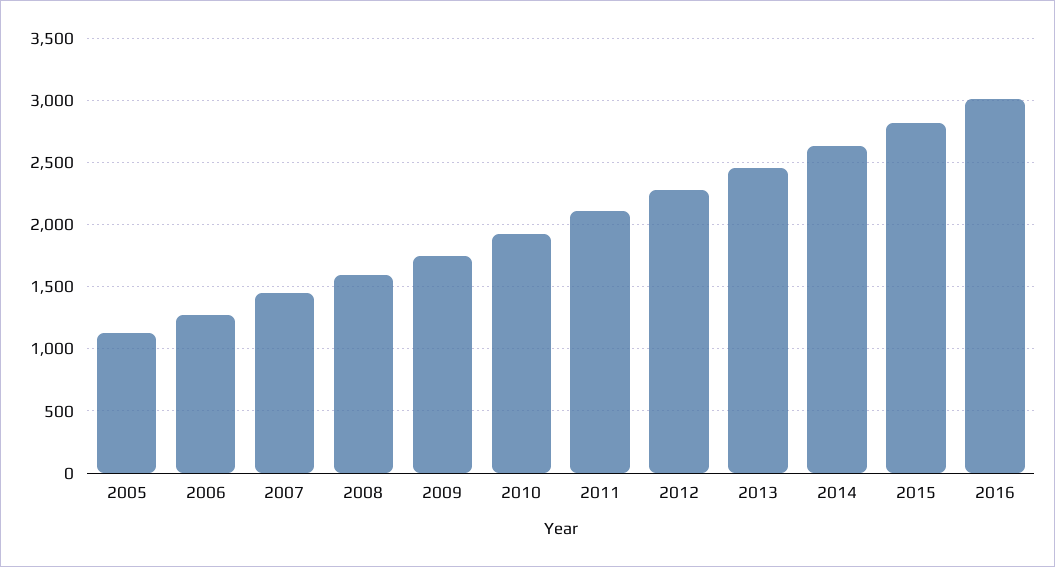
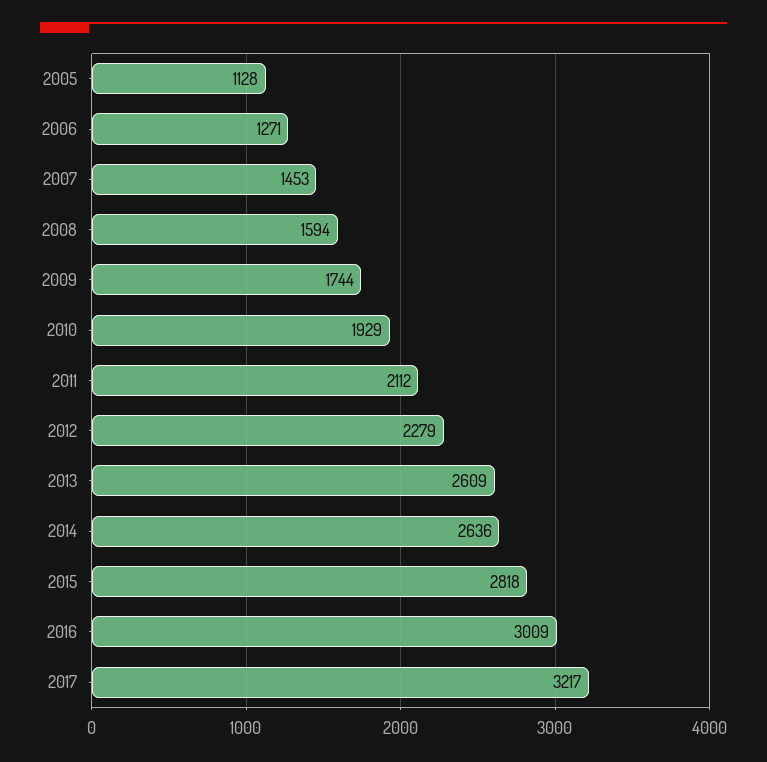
2013: 2450 -> 2609
2017: none -> 3217

